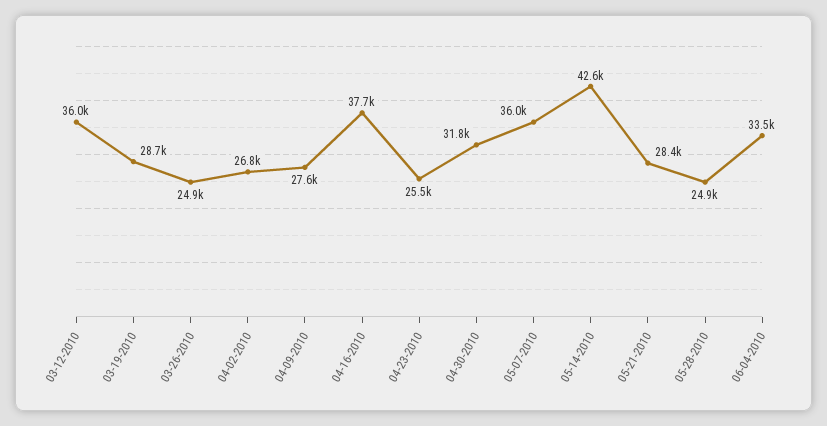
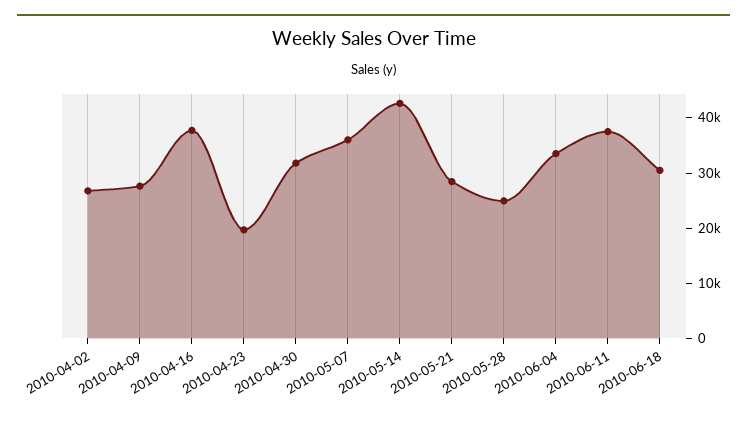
03-12-2010: 36000 -> none
03-19-2010: 28700 -> none
03-26-2010: 24900 -> none
04-23-2010: 25500 -> 20000
2010-06-11: none -> 38000
2010-06-18: none -> 30000

